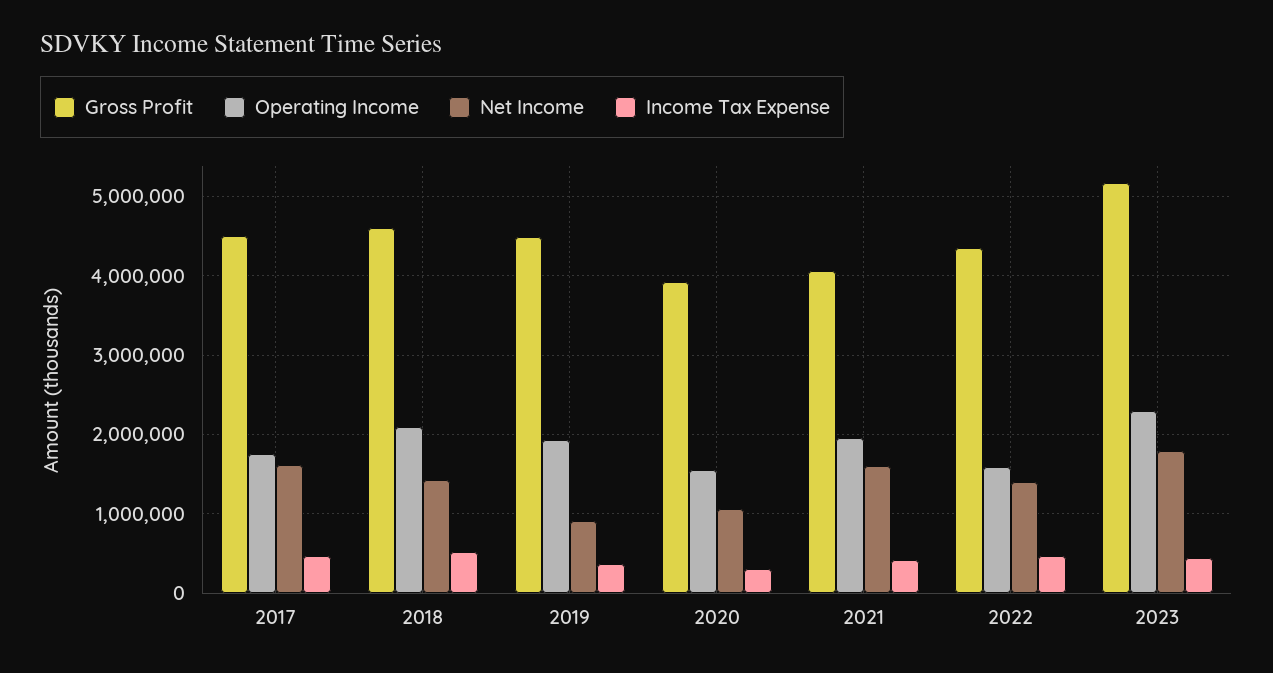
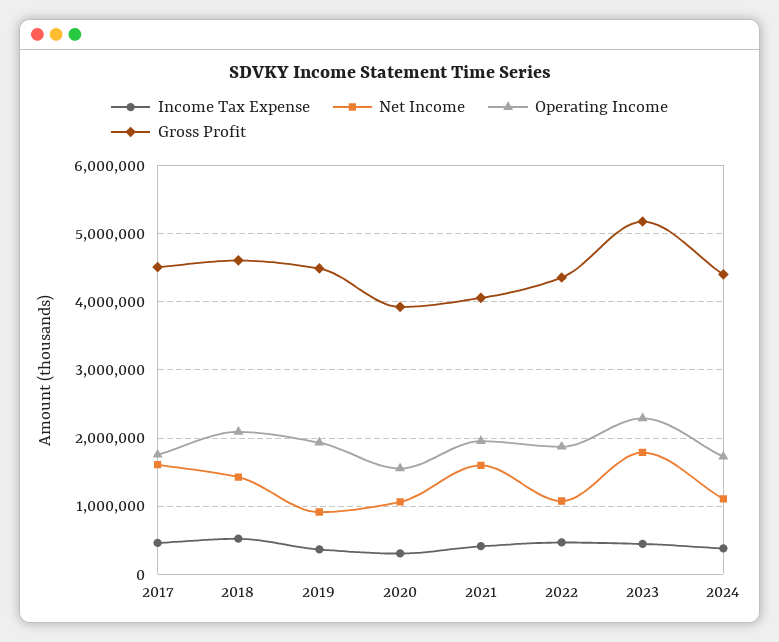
Operating Income, 2022: 1600000 -> 1900000
Net Income, 2022: 1400000 -> 1100000
Income Tax Expense, 2024: none -> 400000
Net Income, 2024: none -> 1100000
Operating Income, 2024: none -> 1700000
Gross Profit, 2024: none -> 4400000

